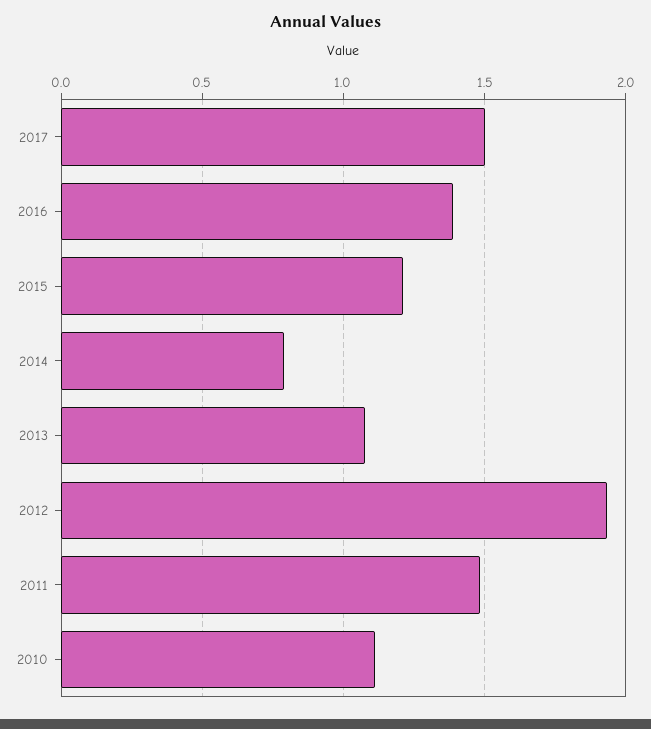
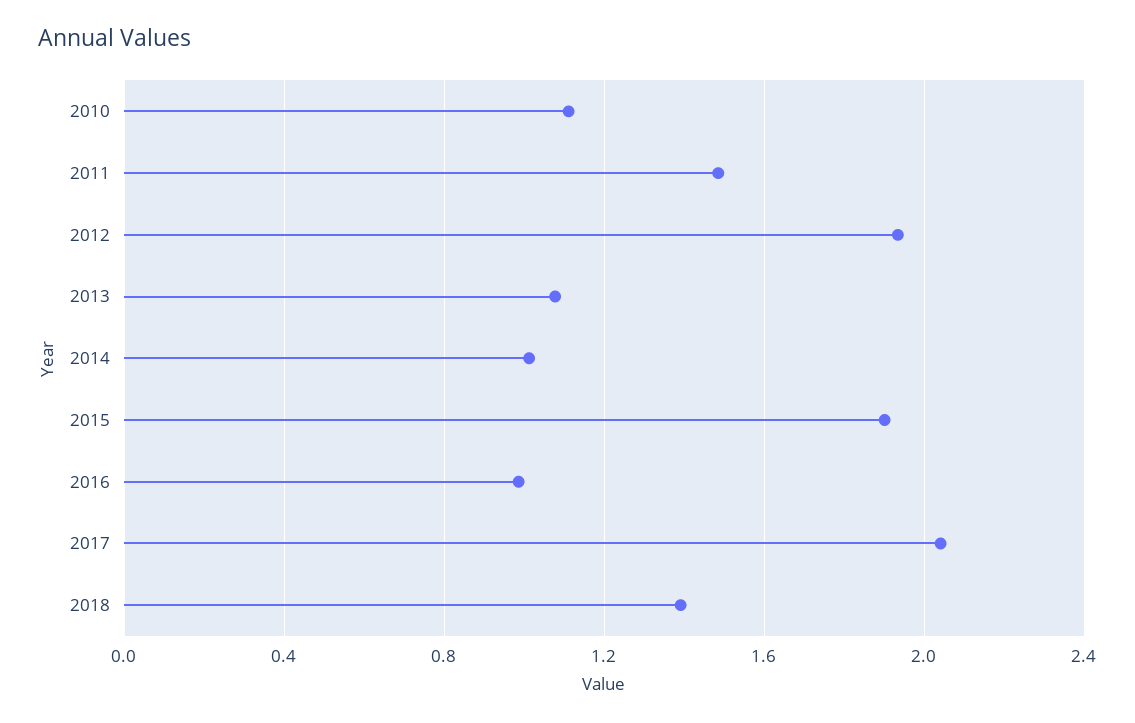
2017: 1.5 -> 2.05
2016: 1.4 -> 1
2015: 1.2 -> 1.9
2014: 0.8 -> 1
2018: none -> 1.4

